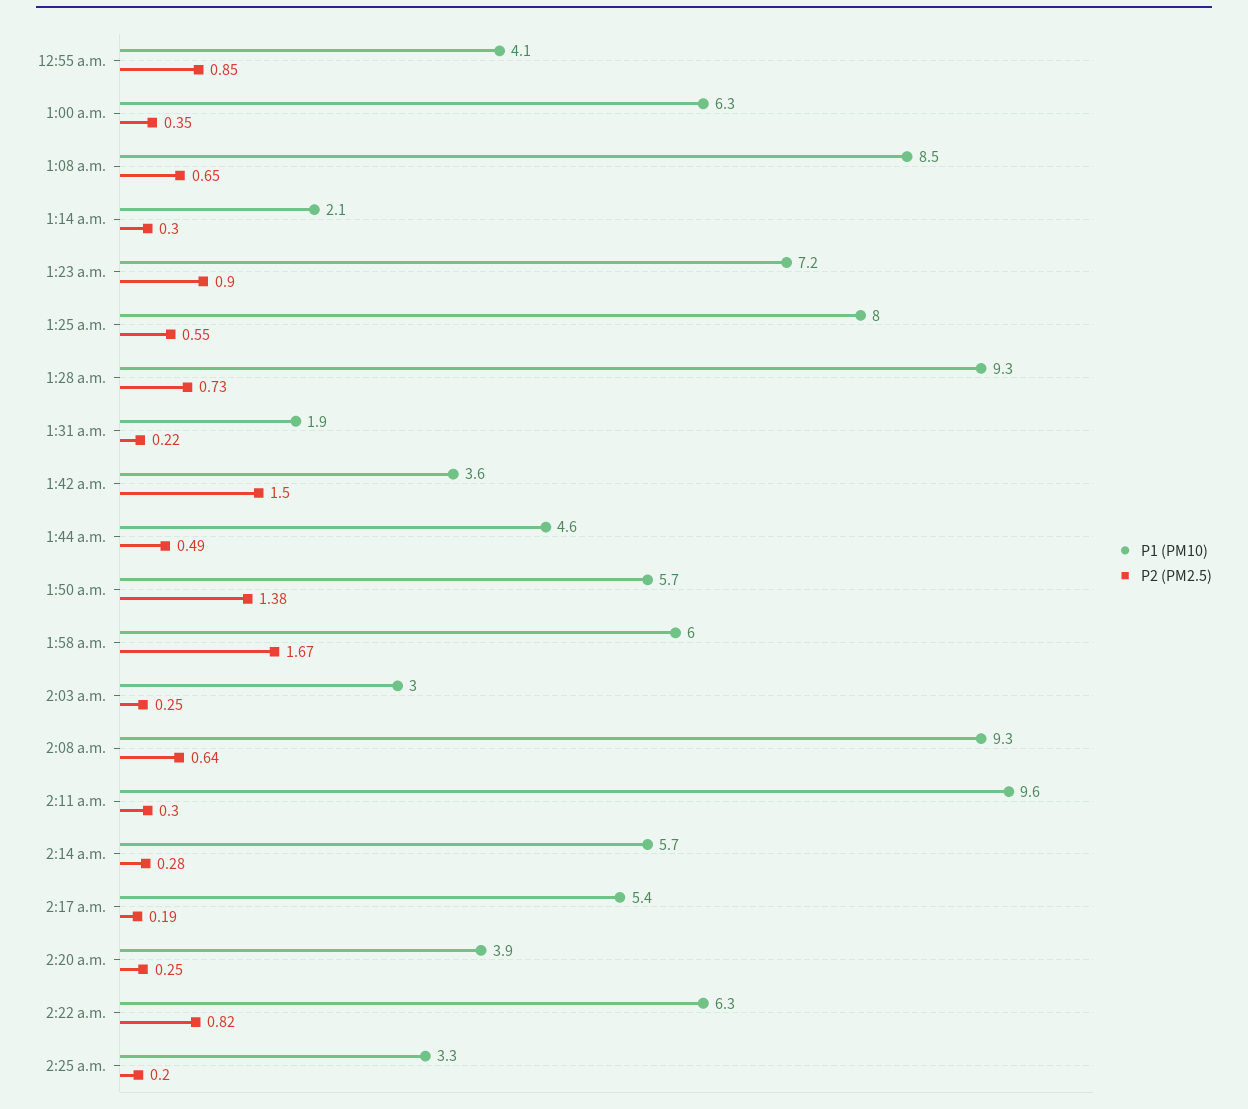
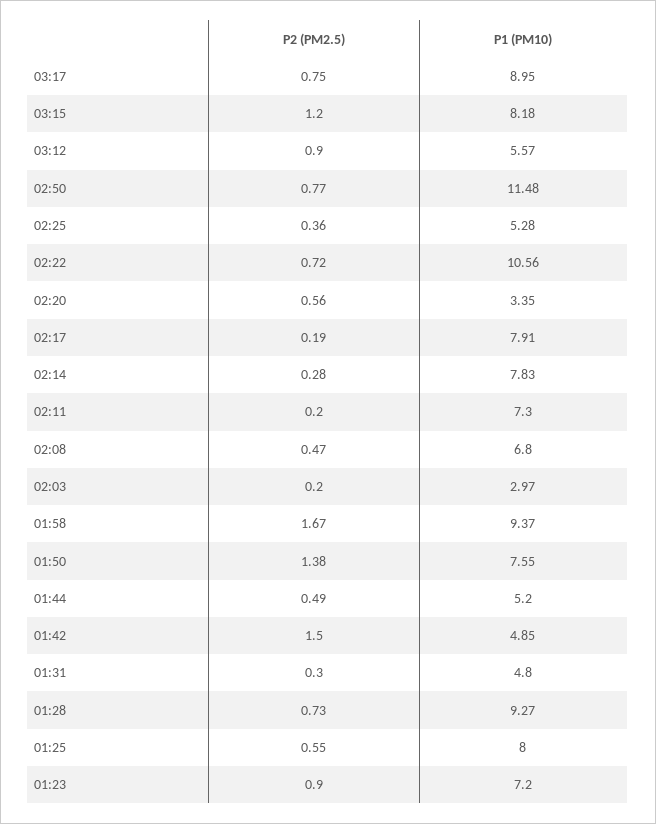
P1 (PM10), 12:55 a.m.: 4.1 -> none
P2 (PM2.5), 12:55 a.m.: 0.85 -> none
P1 (PM10), 1:00 a.m.: 6.3 -> none
P2 (PM2.5), 1:00 a.m.: 0.35 -> none
P1 (PM10), 1:08 a.m.: 8.5 -> none
P2 (PM2.5), 1:08 a.m.: 0.65 -> none
P1 (PM10), 1:14 a.m.: 2.1 -> none
P2 (PM2.5), 1:14 a.m.: 0.3 -> none
P1 (PM10), 1:31 a.m.: 1.9 -> 4.8
P2 (PM2.5), 1:31 a.m.: 0.22 -> 0.3
P1 (PM10), 1:42 a.m.: 3.6 -> 4.85
P1 (PM10), 1:44 a.m.: 4.6 -> 5.2
P1 (PM10), 1:50 a.m.: 5.7 -> 7.55
P1 (PM10), 1:58 a.m.: 6 -> 9.37
P2 (PM2.5), 2:03 a.m.: 0.25 -> 0.2
P1 (PM10), 2:08 a.m.: 9.3 -> 6.8
P2 (PM2.5), 2:08 a.m.: 0.64 -> 0.47
P1 (PM10), 2:11 a.m.: 9.6 -> 7.3
P2 (PM2.5), 2:11 a.m.: 0.3 -> 0.2
P1 (PM10), 2:14 a.m.: 5.7 -> 7.83
P1 (PM10), 2:17 a.m.: 5.4 -> 7.91
P1 (PM10), 2:20 a.m.: 3.9 -> 3.35
P2 (PM2.5), 2:20 a.m.: 0.25 -> 0.56
P1 (PM10), 2:22 a.m.: 6.3 -> 10.56
P2 (PM2.5), 2:22 a.m.: 0.82 -> 0.72
P1 (PM10), 2:25 a.m.: 3.3 -> 5.28
P2 (PM2.5), 2:25 a.m.: 0.2 -> 0.36
P2 (PM2.5), 03:17: none -> 0.75
P1 (PM10), 03:17: none -> 8.95
P2 (PM2.5), 03:15: none -> 1.2
P1 (PM10), 03:15: none -> 8.18
P2 (PM2.5), 03:12: none -> 0.9
P1 (PM10), 03:12: none -> 5.57
P2 (PM2.5), 02:50: none -> 0.77
P1 (PM10), 02:50: none -> 11.48

